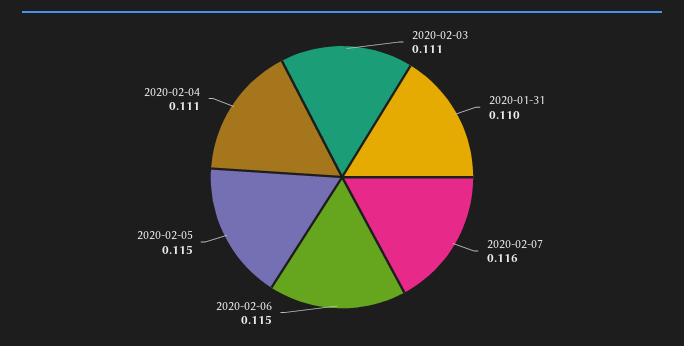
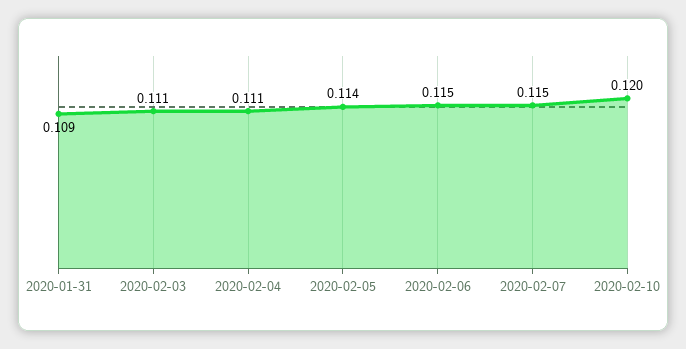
2020-01-31: 0.11 -> 0.109
2020-02-07: 0.116 -> 0.115
2020-02-05: 0.115 -> 0.114
2020-02-10: none -> 0.12

